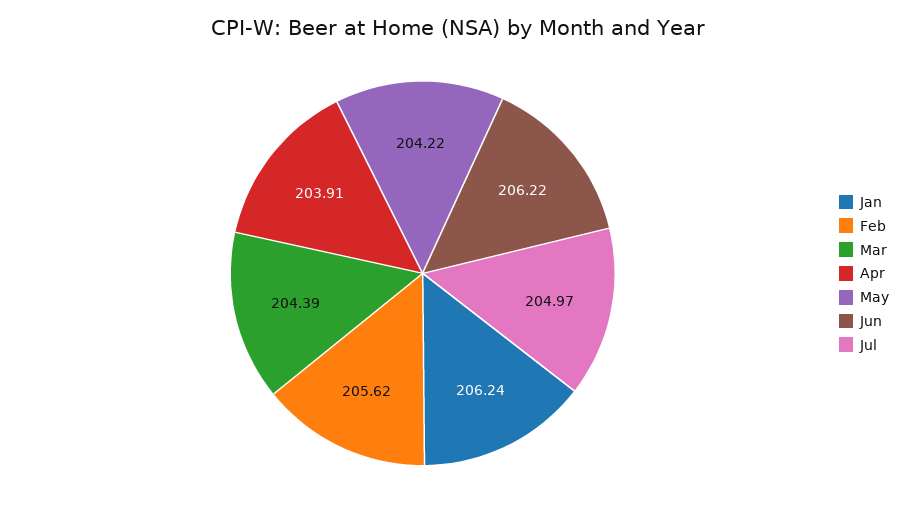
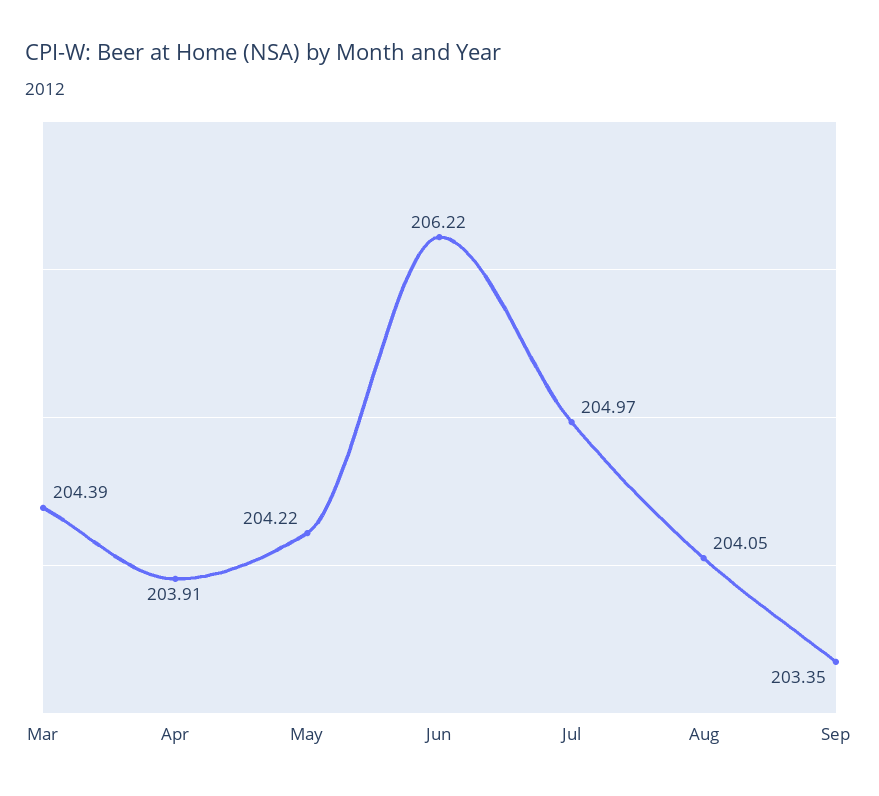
Jan: 206.24 -> none
Feb: 205.62 -> none
Aug: none -> 204.05
Sep: none -> 203.35

